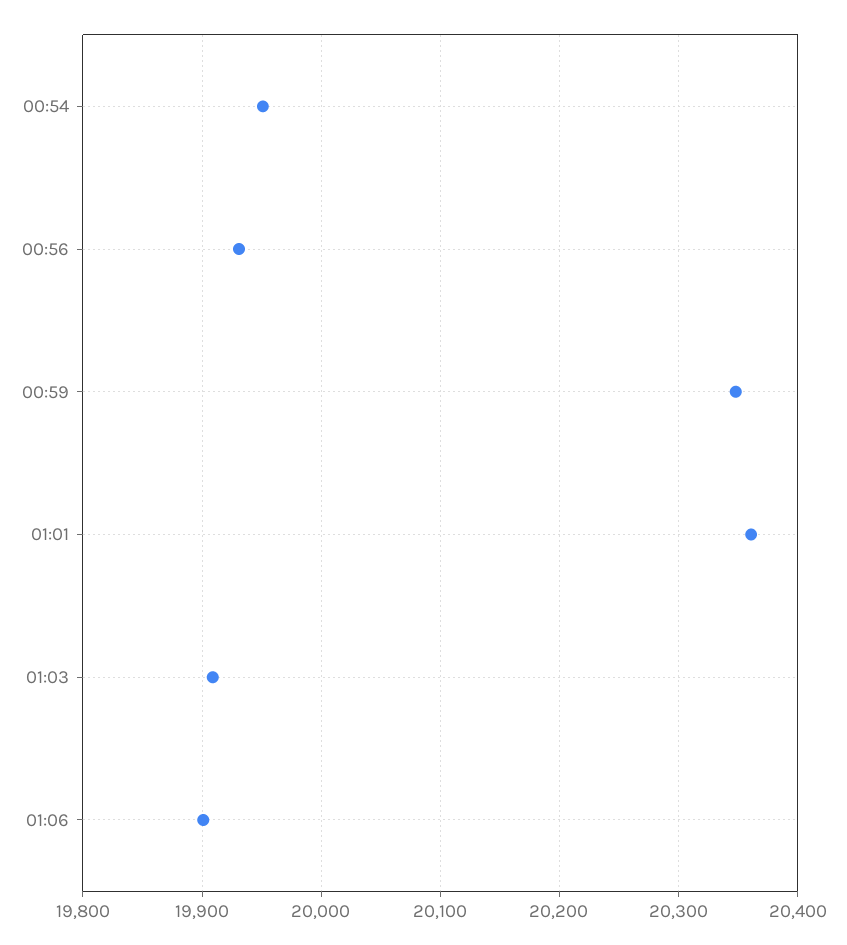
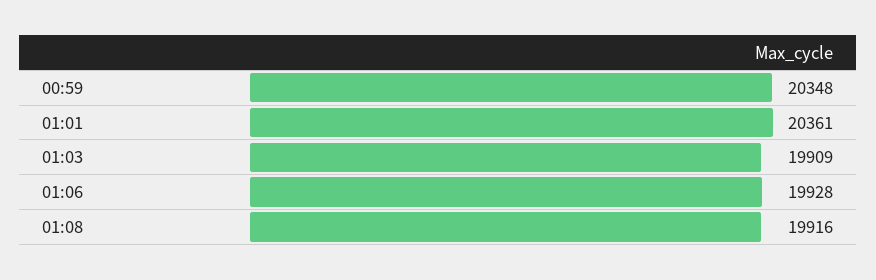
00:54: 19950 -> none
00:56: 19930 -> none
01:06: 19900 -> 19928
01:08: none -> 19916

